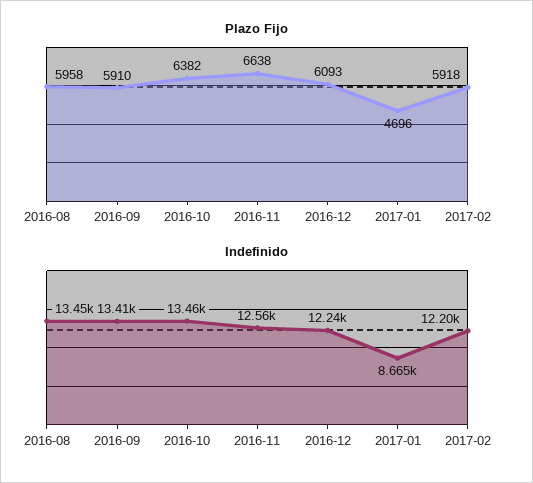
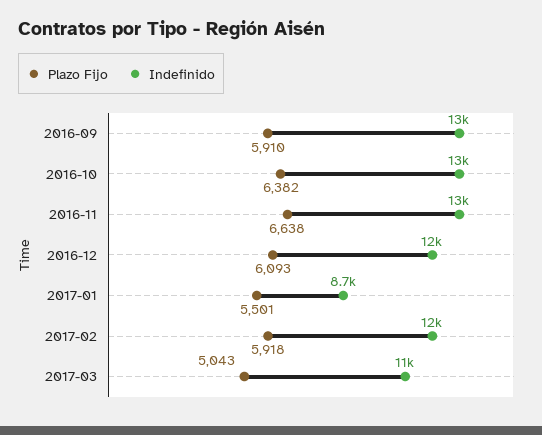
Plazo Fijo, 2016-08: 5958 -> none
Plazo Fijo, 2017-01: 4696 -> 5501
Indefinido, 2016-08: 13450 -> none
Plazo Fijo, 2017-03: none -> 5043
Indefinido, 2017-03: none -> 11000

